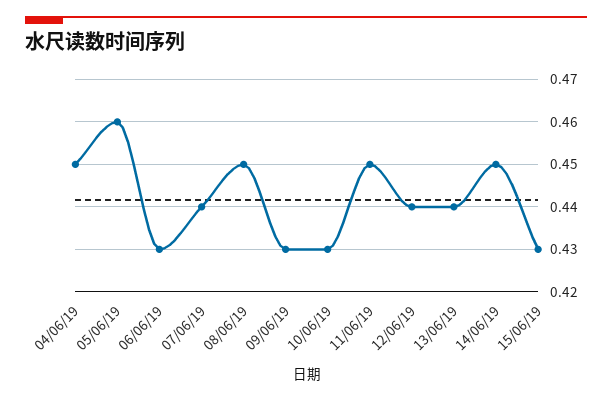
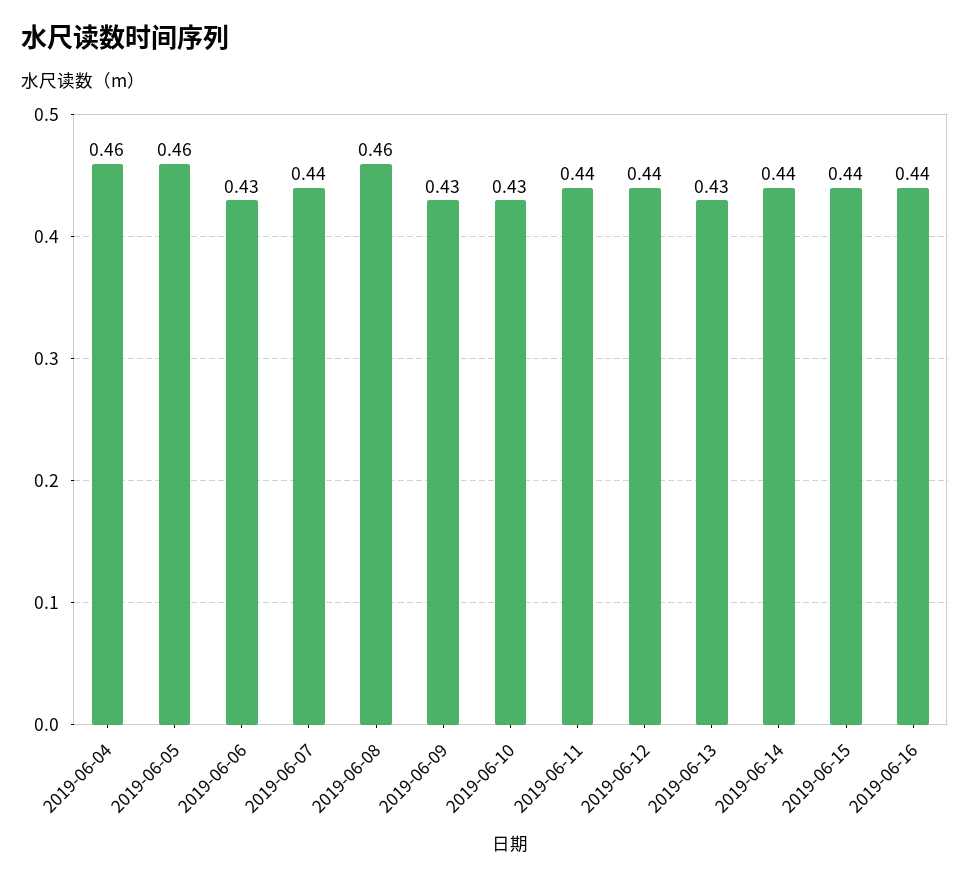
04/06/19: 0.45 -> 0.46
08/06/19: 0.45 -> 0.46
11/06/19: 0.45 -> 0.44
13/06/19: 0.44 -> 0.43
14/06/19: 0.45 -> 0.44
15/06/19: 0.43 -> 0.44
2019-06-16: none -> 0.44

